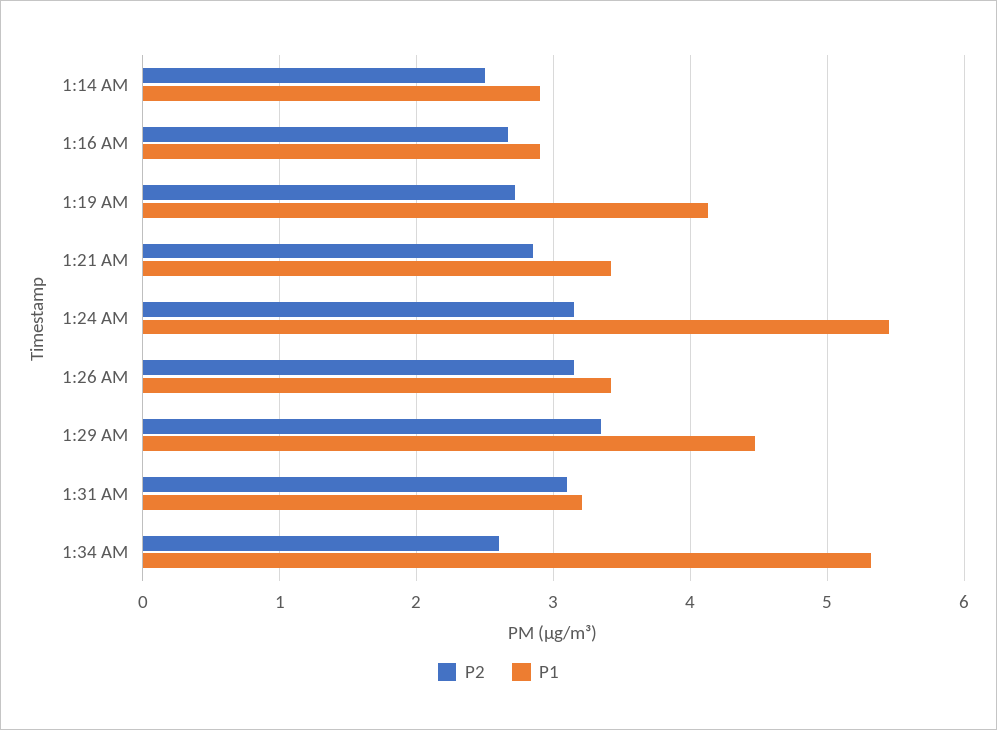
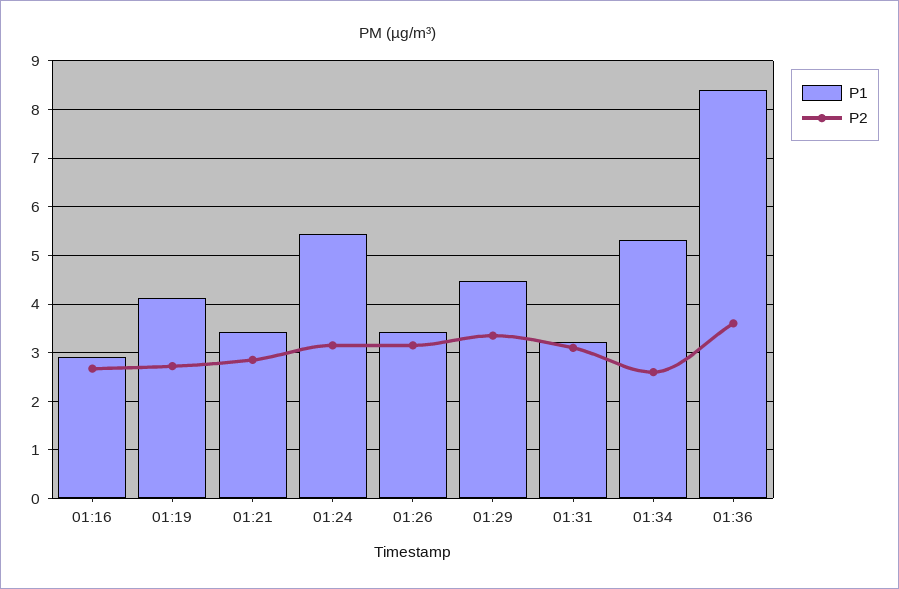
P2, 1:14 AM: 2.5 -> none
P1, 1:14 AM: 2.9 -> none
P1, 01:36: none -> 8.4
P2, 01:36: none -> 3.6

